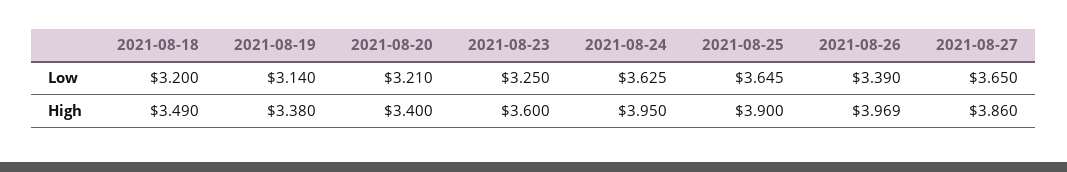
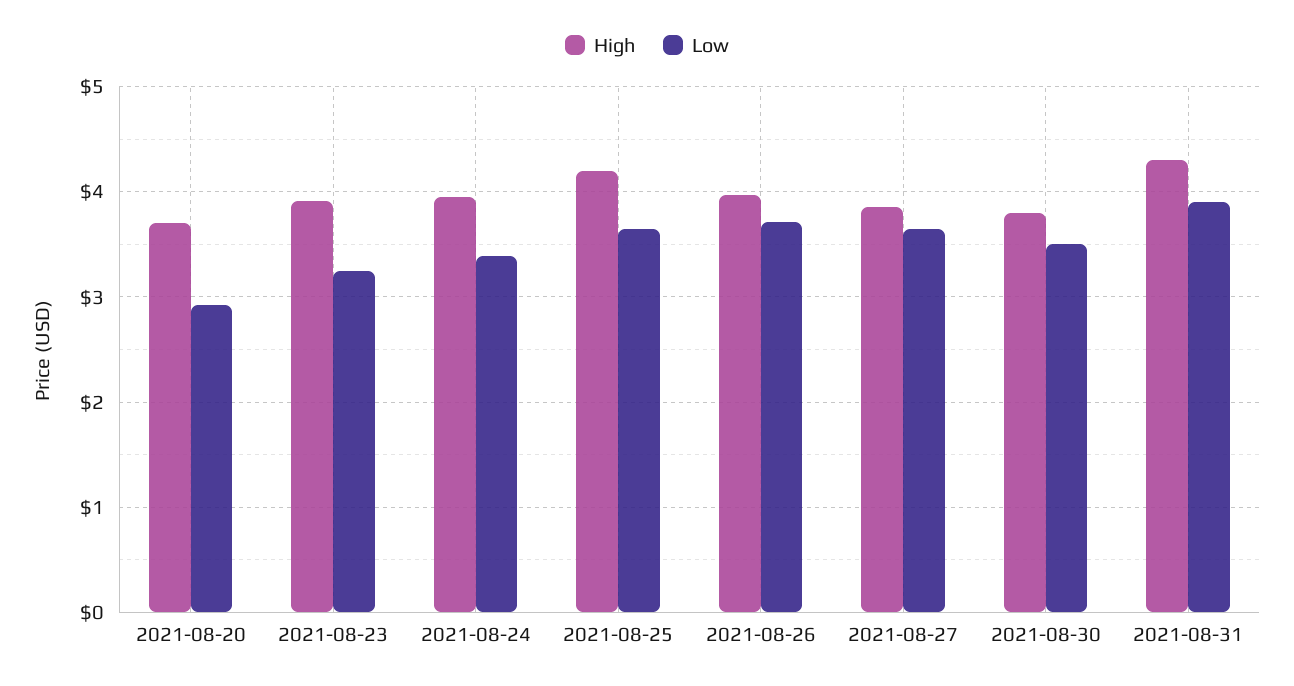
Low, 2021-08-18: 3.2 -> none
Low, 2021-08-19: 3.14 -> none
Low, 2021-08-20: 3.21 -> 2.9
Low, 2021-08-24: 3.625 -> 3.4
Low, 2021-08-26: 3.39 -> 3.7
High, 2021-08-18: 3.49 -> none
High, 2021-08-19: 3.38 -> none
High, 2021-08-20: 3.4 -> 3.7
High, 2021-08-23: 3.6 -> 3.9
High, 2021-08-25: 3.9 -> 4.2
High, 2021-08-30: none -> 3.8
Low, 2021-08-30: none -> 3.5
High, 2021-08-31: none -> 4.3
Low, 2021-08-31: none -> 3.9

